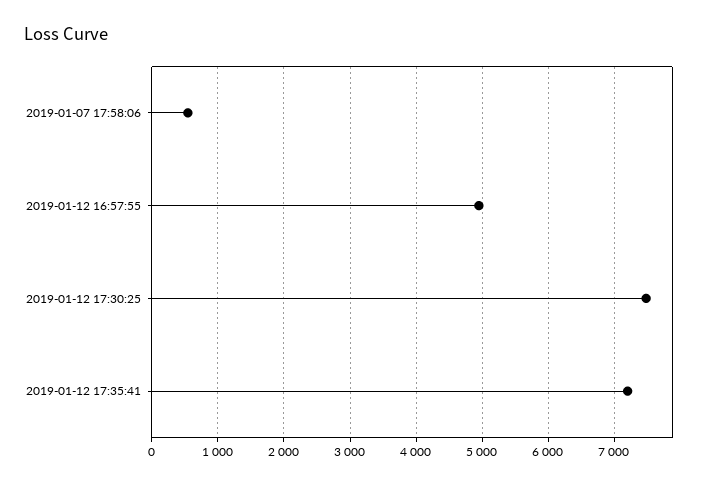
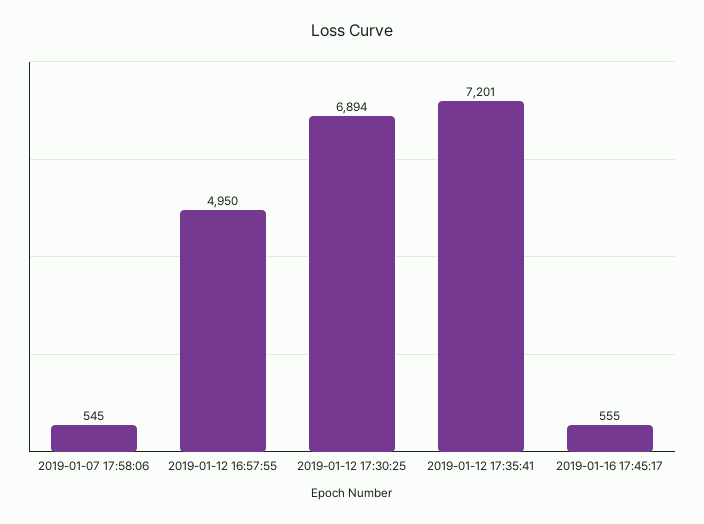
2019-01-12 17:30:25: 7500 -> 6894
2019-01-16 17:45:17: none -> 555

